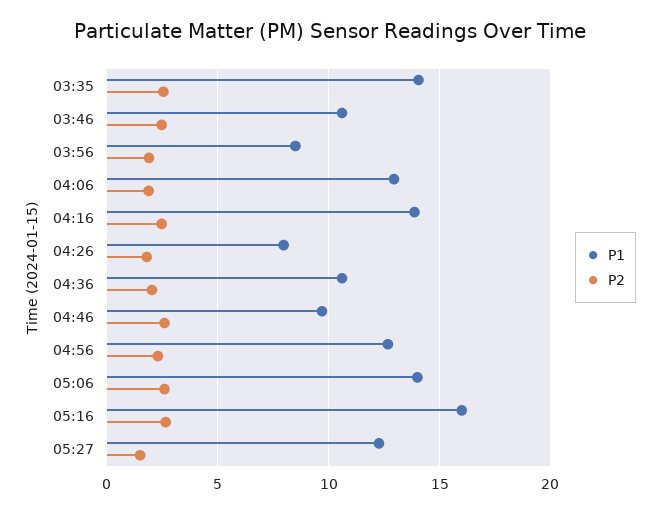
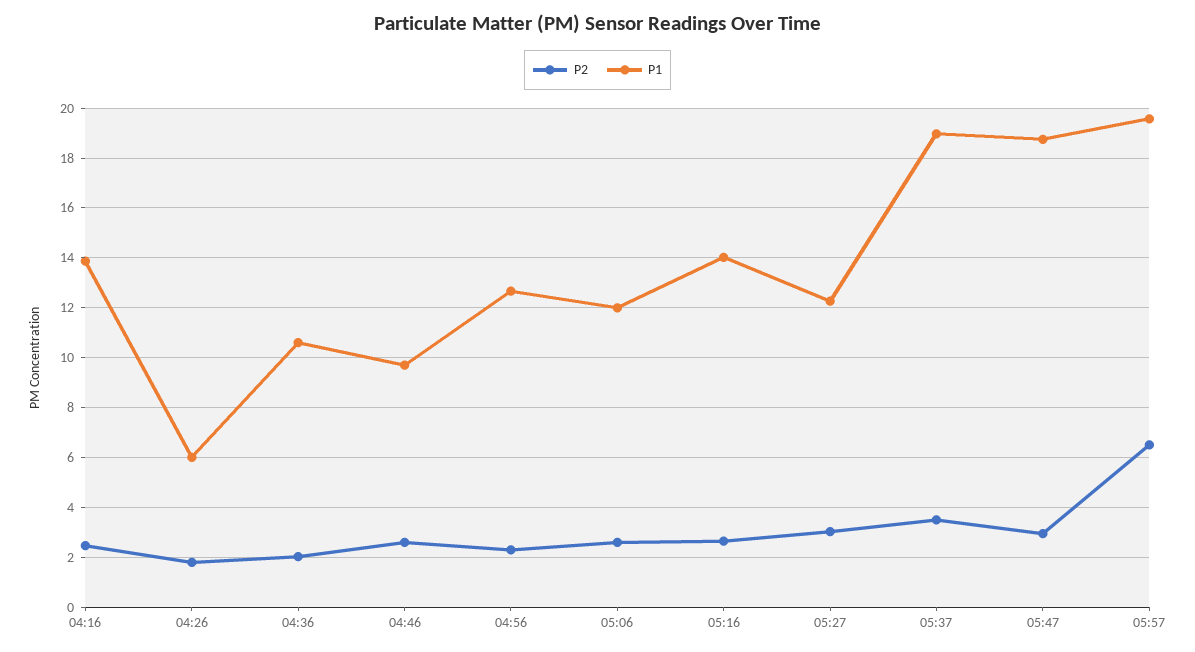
P1, 03:35: 14 -> none
P2, 03:35: 2.5 -> none
P1, 03:46: 10.5 -> none
P2, 03:46: 2.5 -> none
P1, 03:56: 8.5 -> none
P2, 03:56: 2 -> none
P1, 04:06: 13 -> none
P2, 04:06: 2 -> none
P1, 04:26: 8 -> 6
P1, 05:06: 14 -> 12
P1, 05:16: 16 -> 14
P2, 05:27: 1.5 -> 3
P2, 05:37: none -> 3.5
P1, 05:37: none -> 19
P2, 05:47: none -> 3
P1, 05:47: none -> 18.75
P2, 05:57: none -> 6.5
P1, 05:57: none -> 19.5

